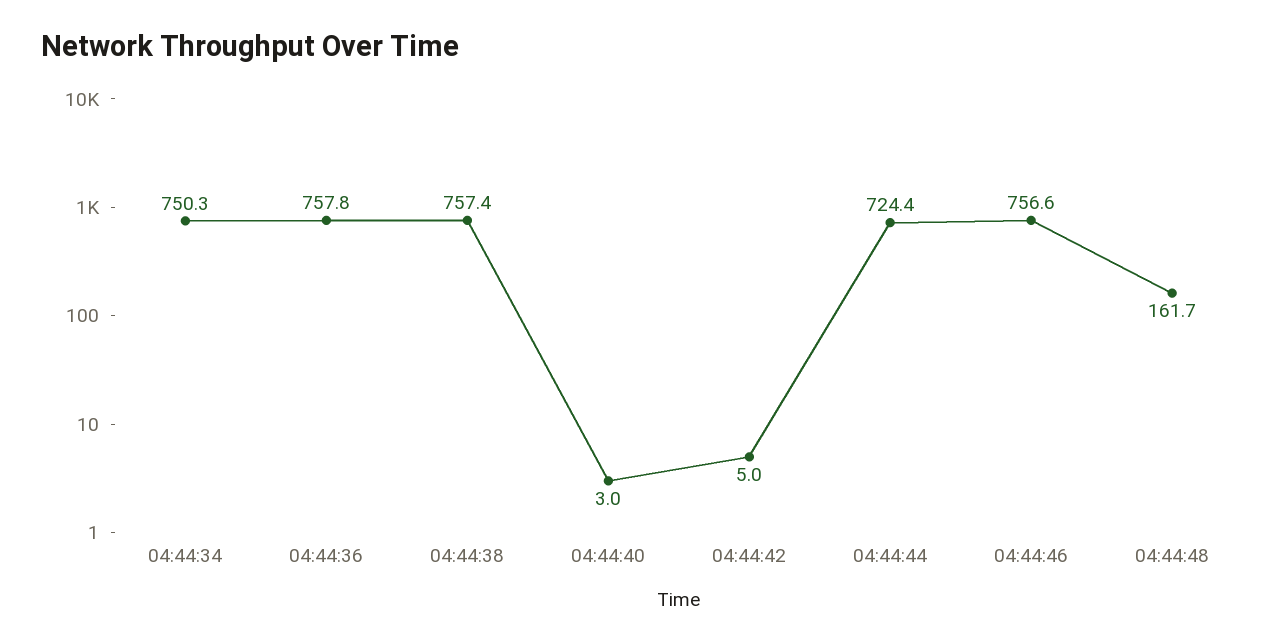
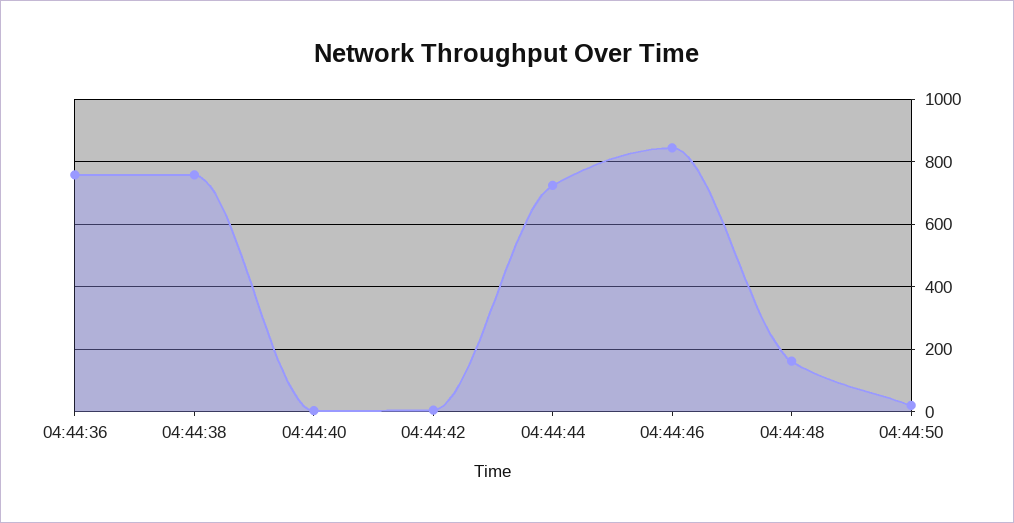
04:44:34: 750.3 -> none
04:44:46: 756.6 -> 840
04:44:50: none -> 20

